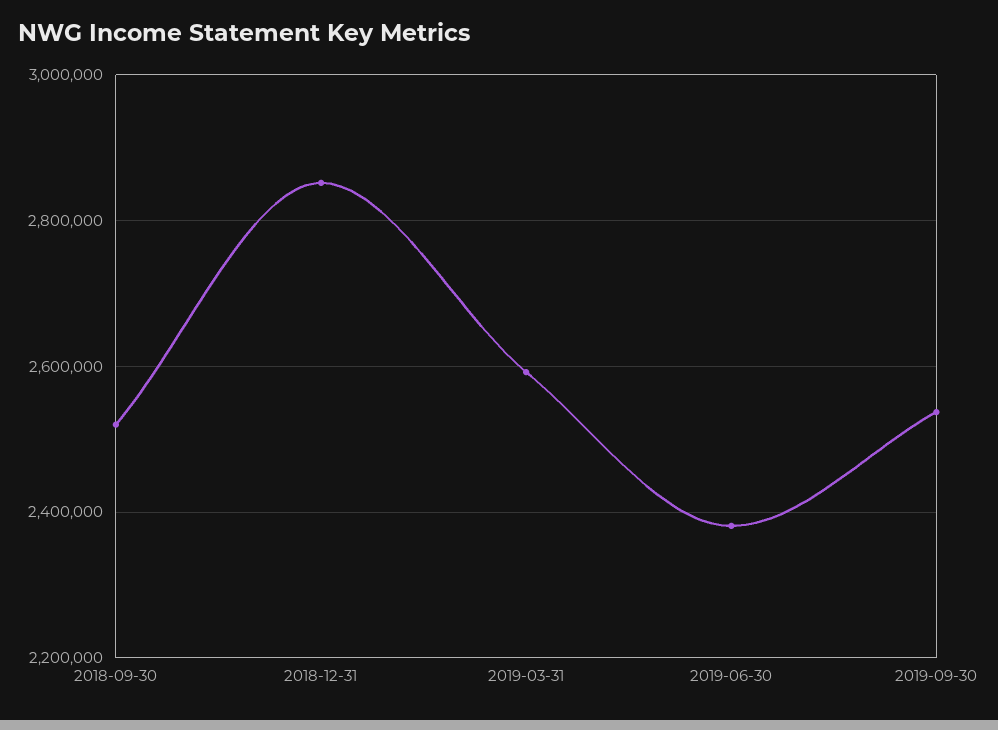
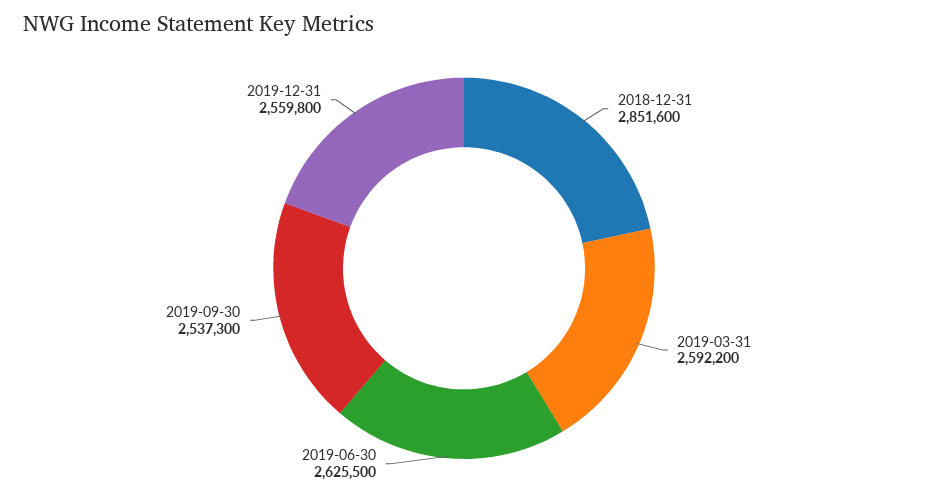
2018-09-30: 2520000 -> none
2019-06-30: 2380000 -> 2625500
2019-12-31: none -> 2559800

